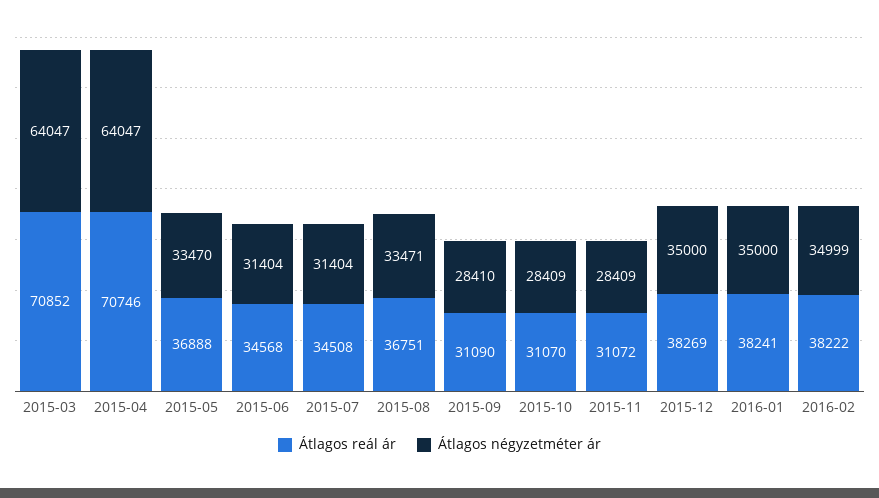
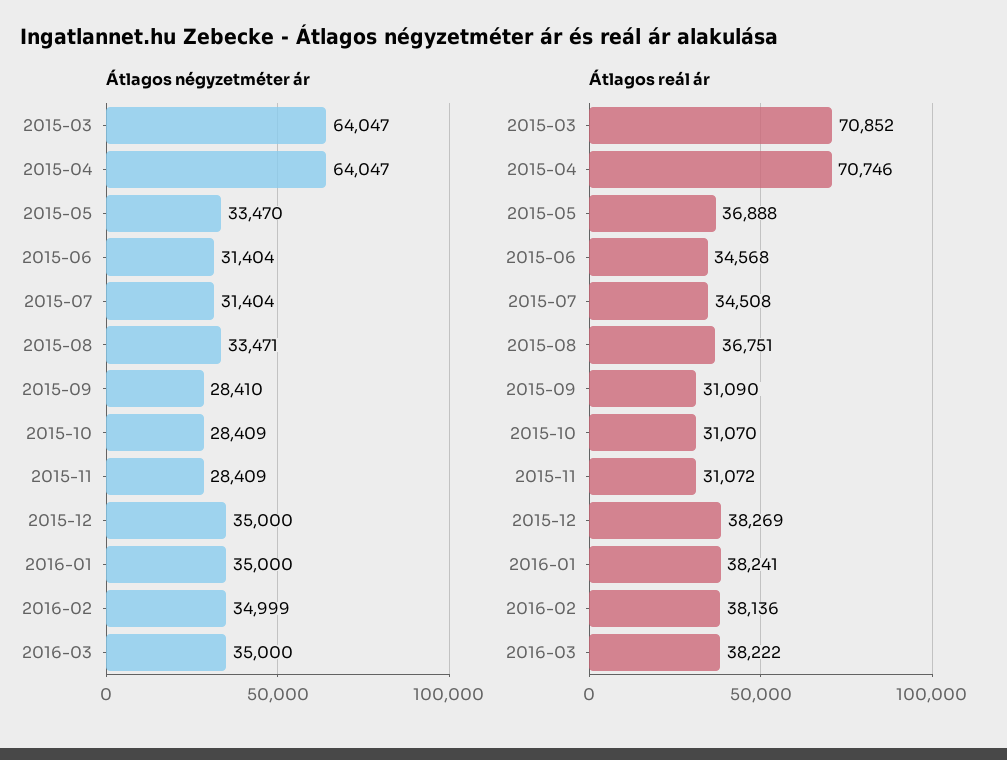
Átlagos reál ár, 2016-02: 38222 -> 38136
Átlagos négyzetméter ár, 2016-03: none -> 35000
Átlagos reál ár, 2016-03: none -> 38222

